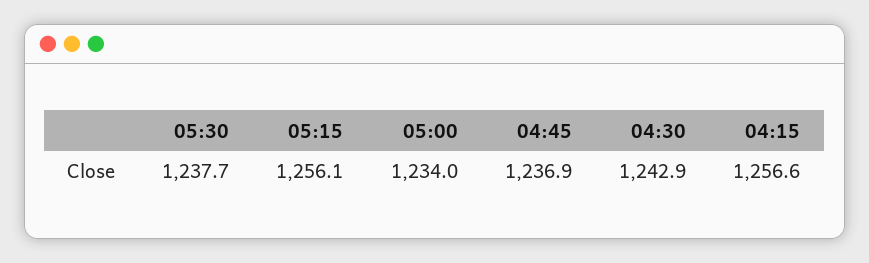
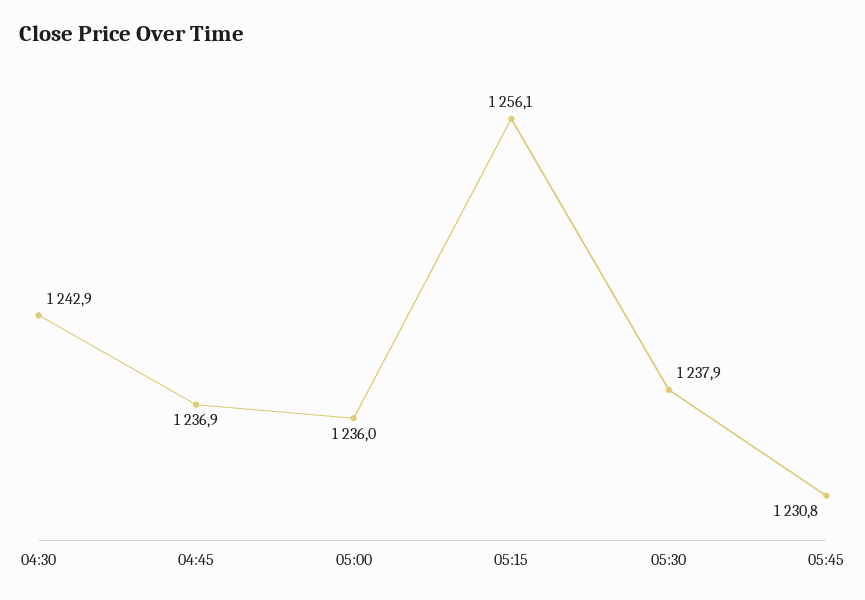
05:30: 1237.7 -> 1237.9
05:00: 1234 -> 1236
04:15: 1256.6 -> none
05:45: none -> 1230.8

